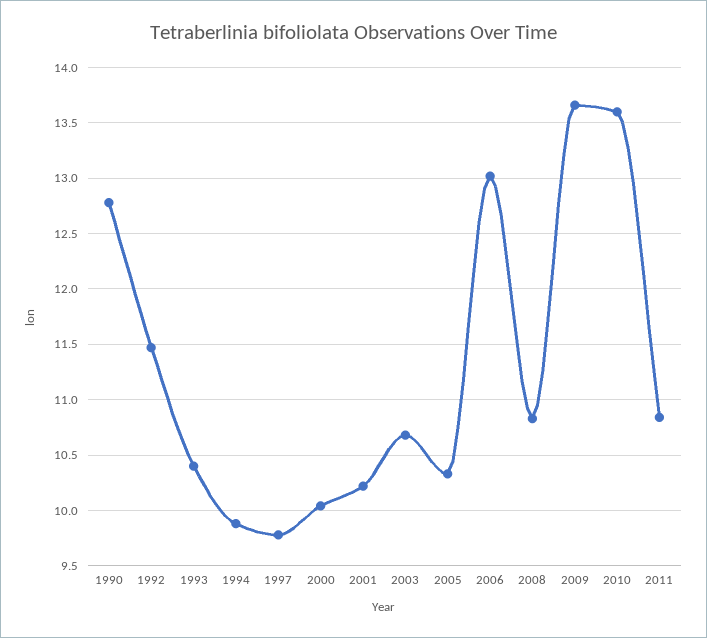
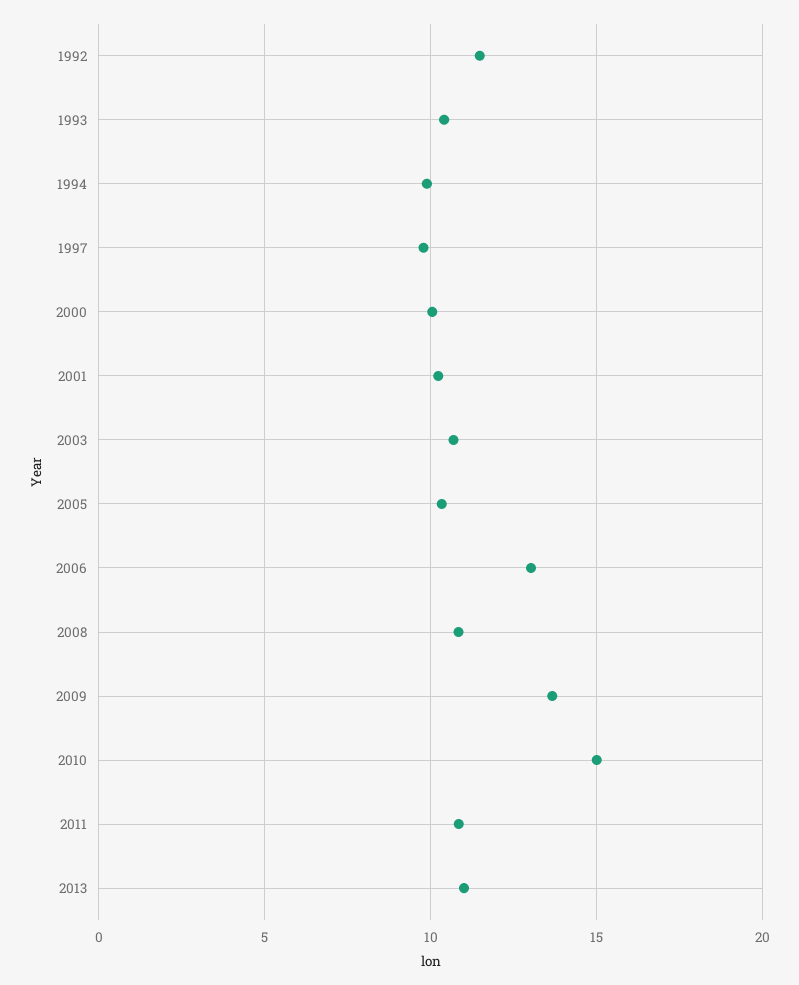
1990: 12.8 -> none
2010: 13.6 -> 15
2013: none -> 11

